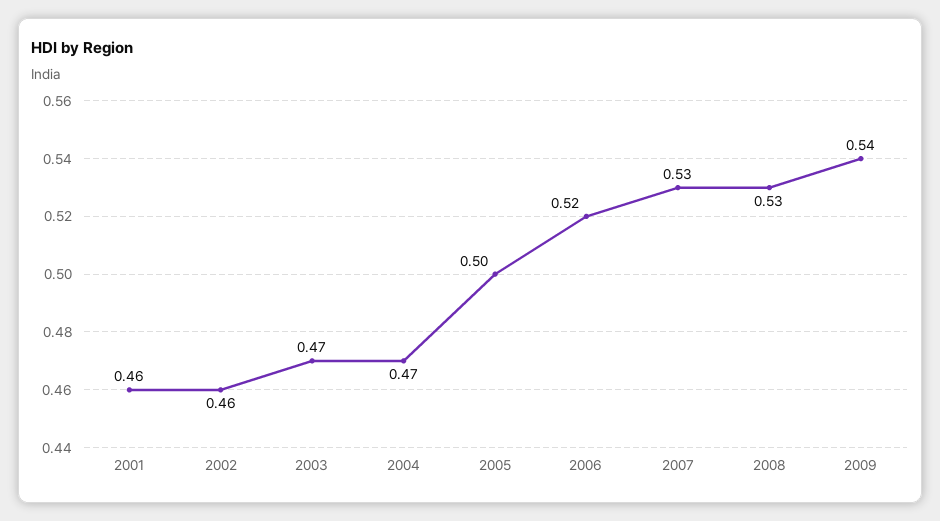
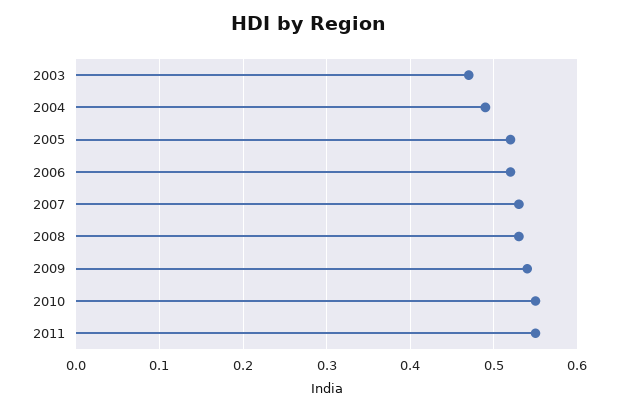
2001: 0.46 -> none
2002: 0.46 -> none
2004: 0.47 -> 0.49
2005: 0.5 -> 0.52
2010: none -> 0.55
2011: none -> 0.55

